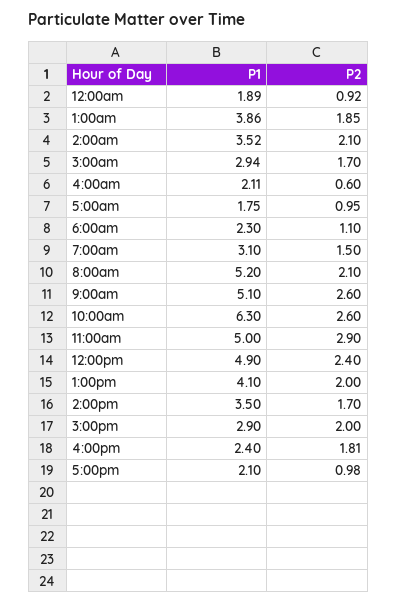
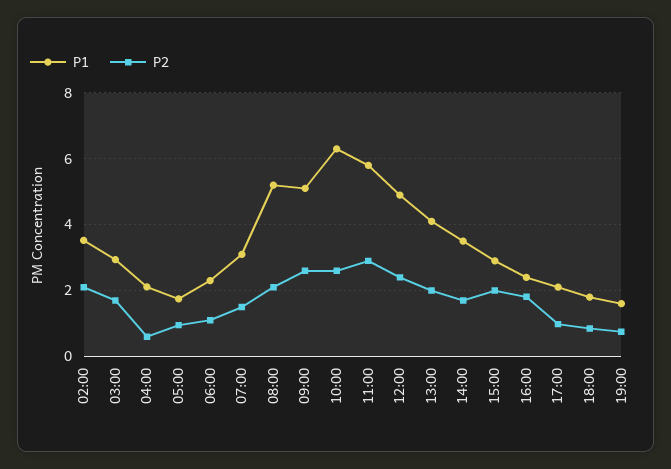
P1, 12:00am: 1.89 -> none
P2, 12:00am: 0.92 -> none
P1, 1:00am: 3.86 -> none
P2, 1:00am: 1.85 -> none
P1, 11:00am: 5 -> 5.8
P1, 18:00: none -> 1.8
P2, 18:00: none -> 0.8
P1, 19:00: none -> 1.6
P2, 19:00: none -> 0.8

